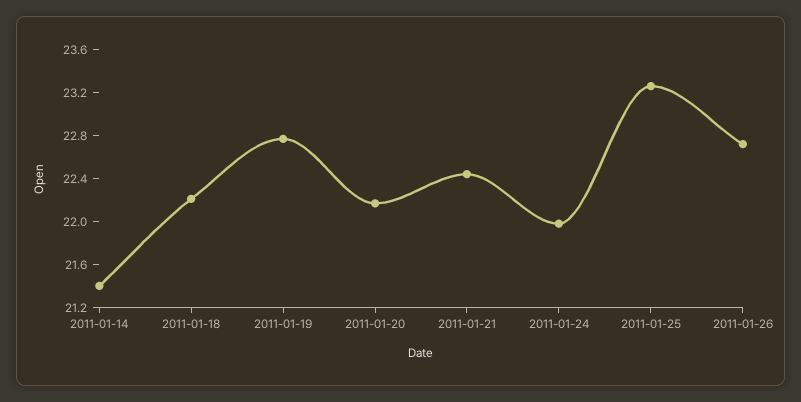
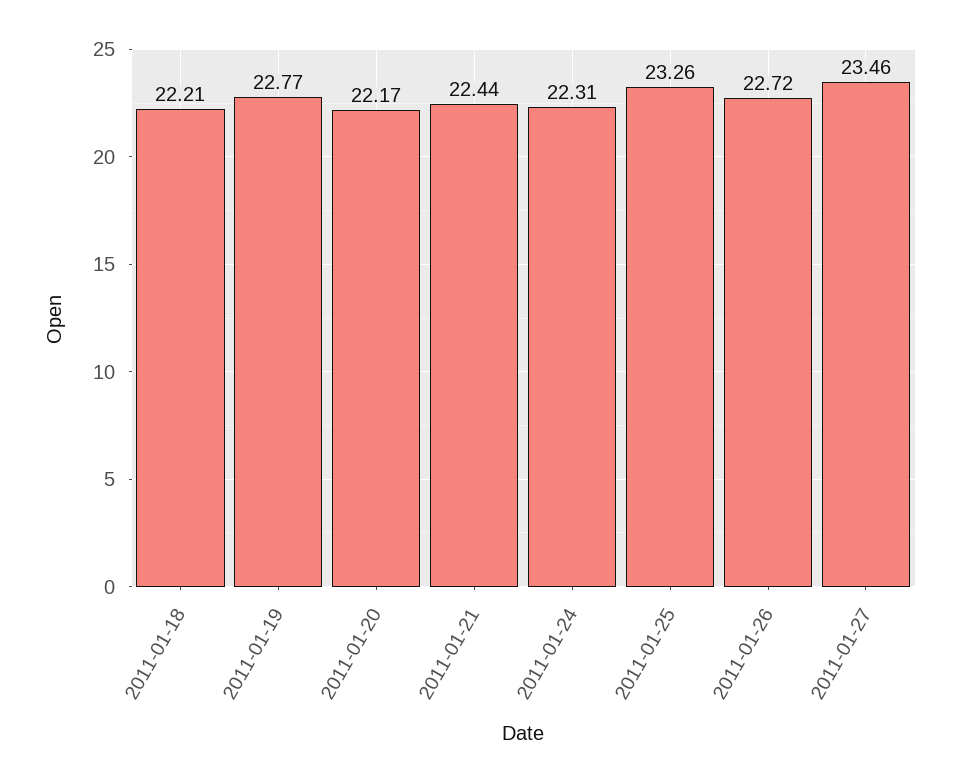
2011-01-14: 21.4 -> none
2011-01-24: 22 -> 22.31
2011-01-27: none -> 23.46

